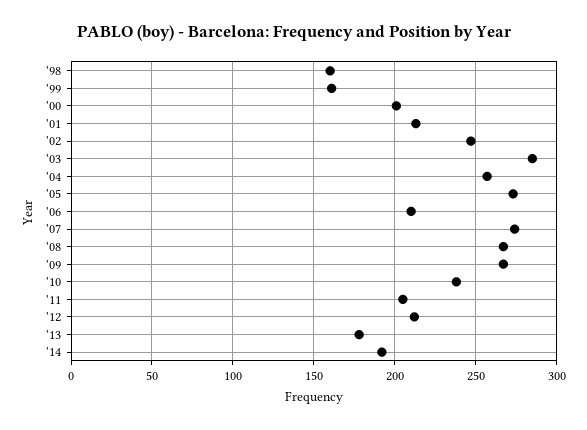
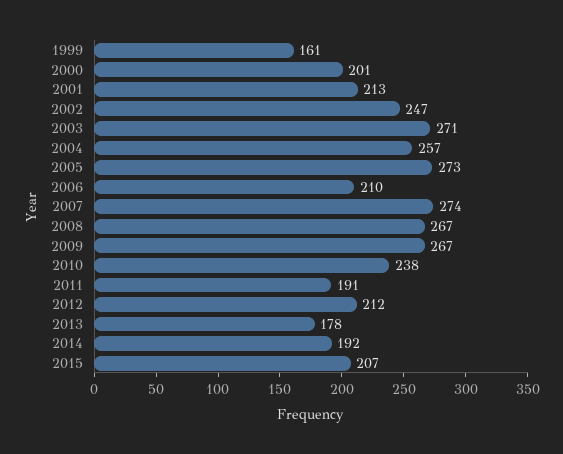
'98: 160 -> none
'03: 285 -> 271
'11: 205 -> 191
2015: none -> 207

